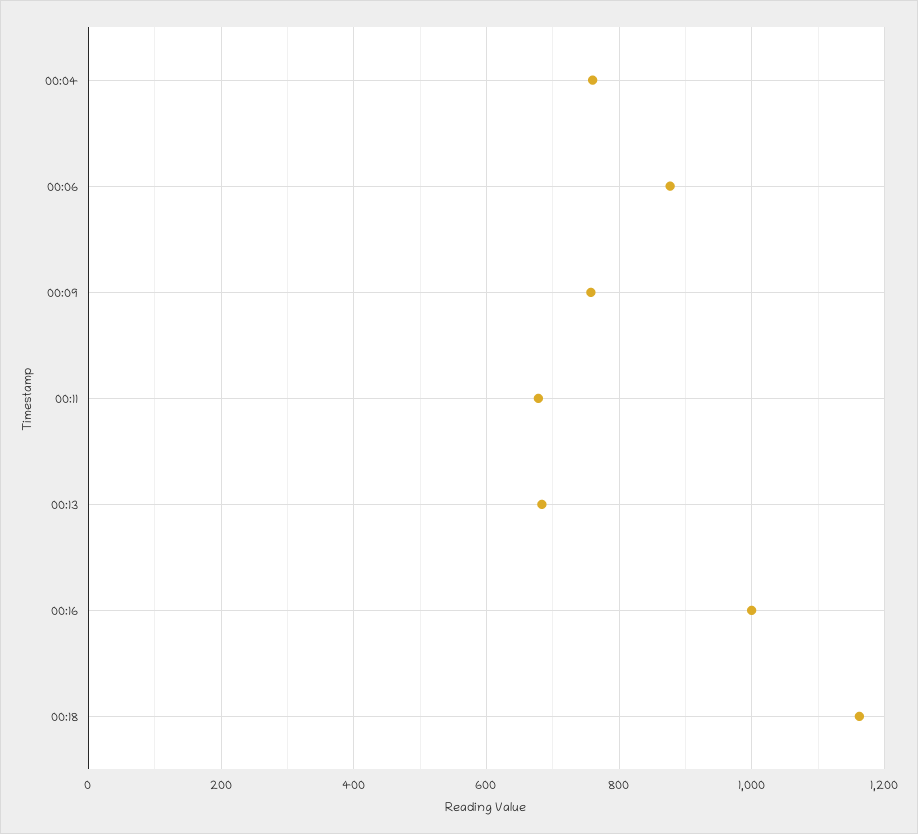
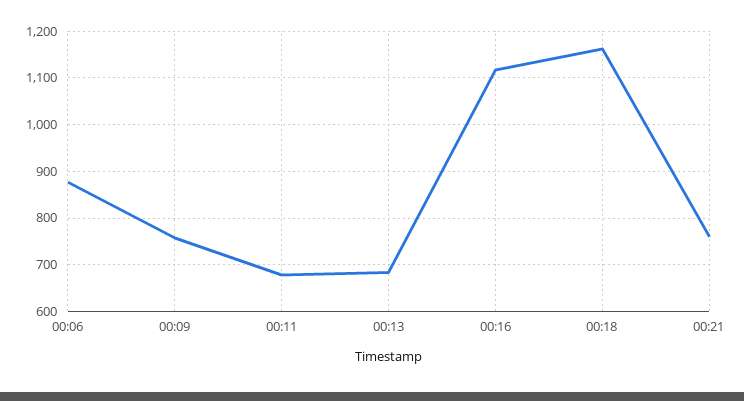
00:04: 760 -> none
00:16: 1000 -> 1120
00:21: none -> 760

